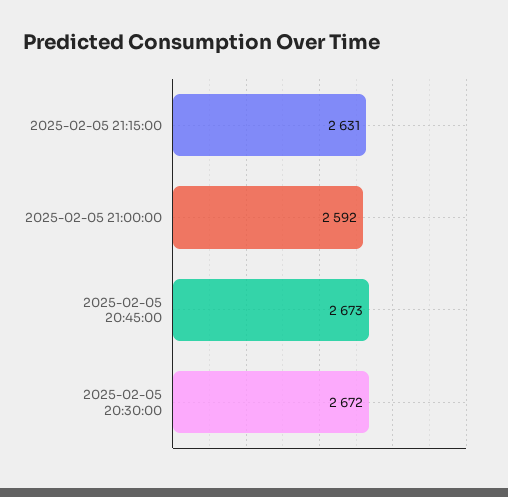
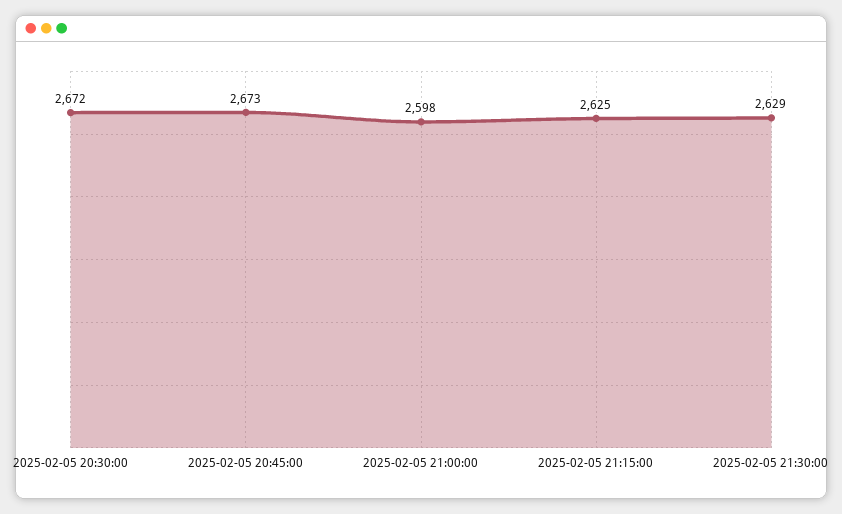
2025-02-05 21:15:00: 2631 -> 2625
2025-02-05 21:00:00: 2592 -> 2598
2025-02-05 21:30:00: none -> 2629

